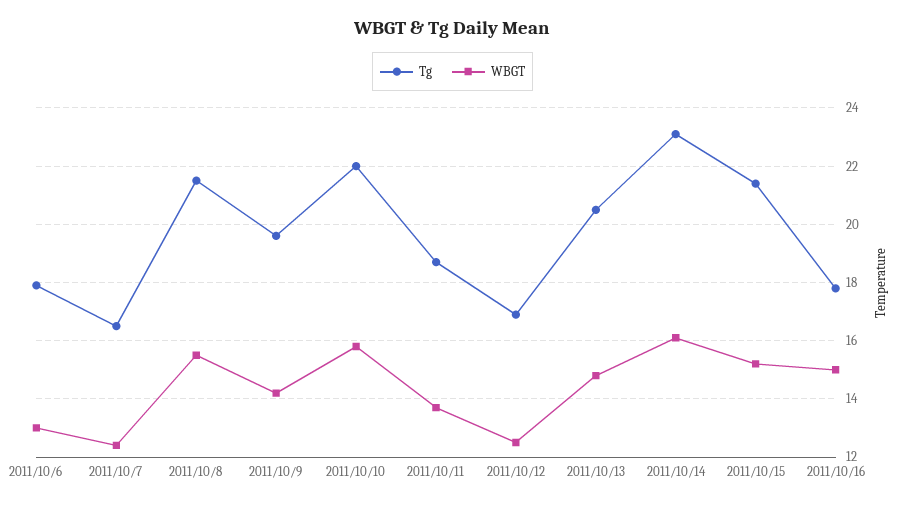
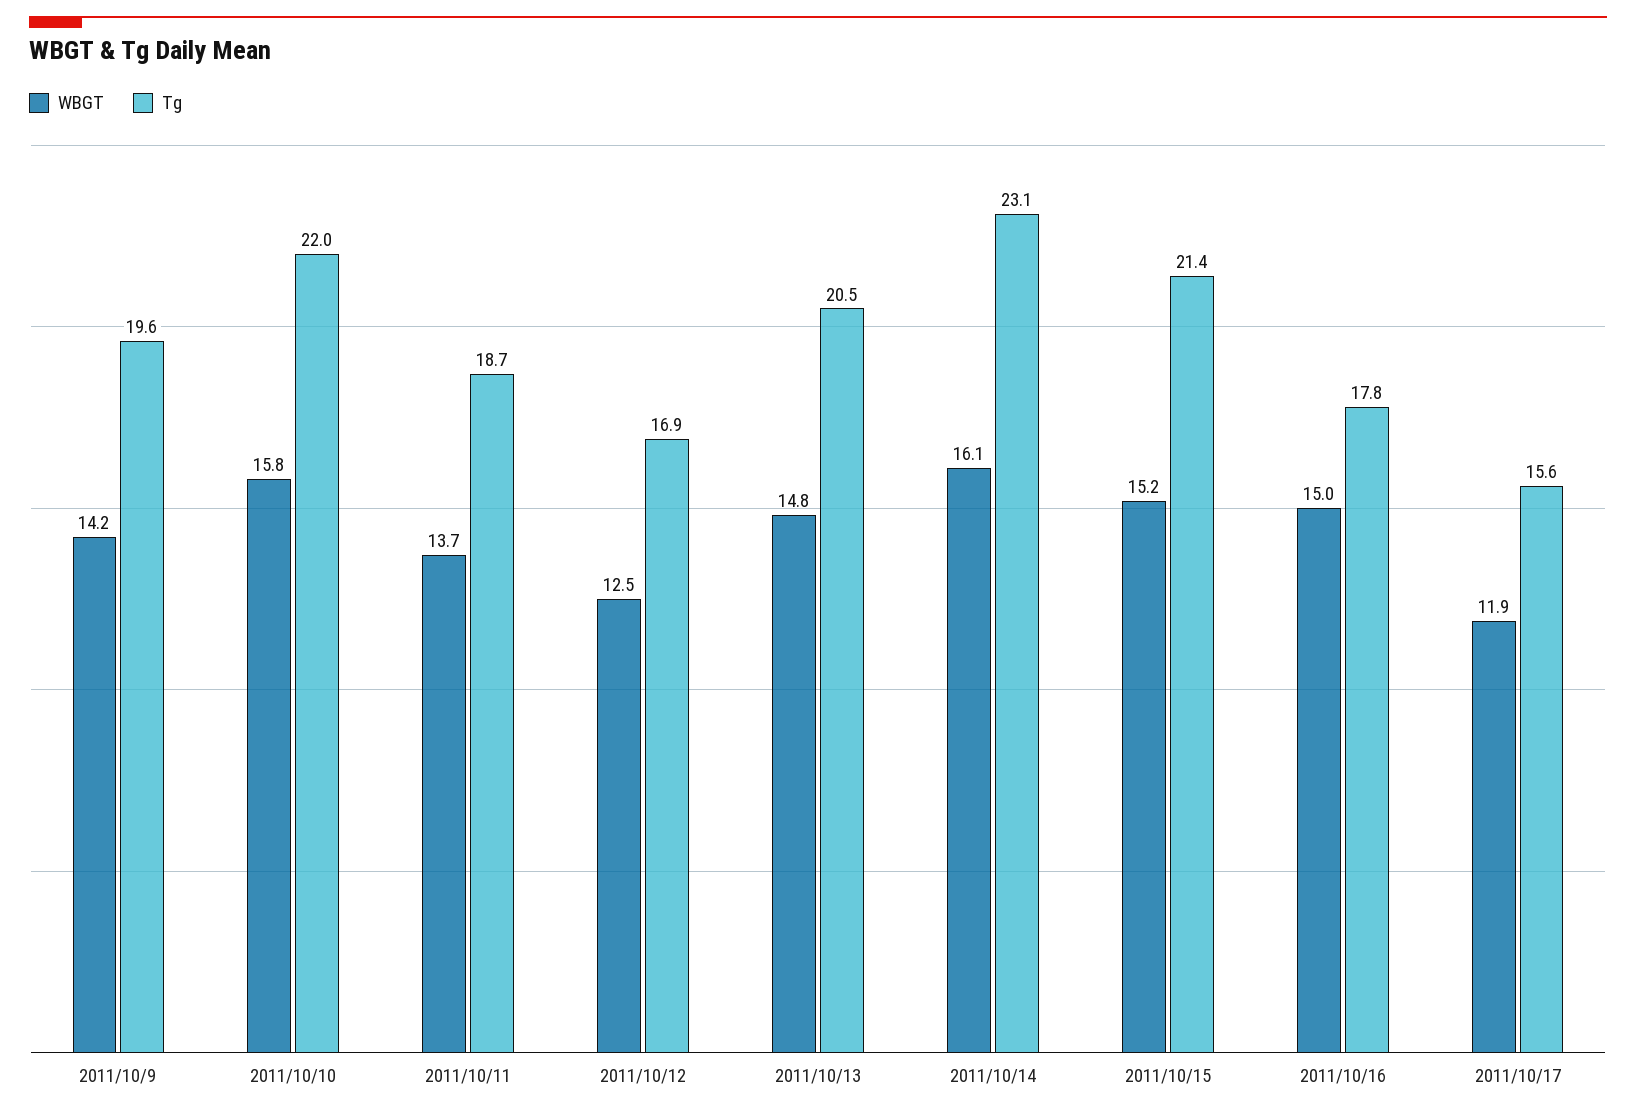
Tg, 2011/10/6: 18 -> none
WBGT, 2011/10/6: 13 -> none
Tg, 2011/10/7: 16.5 -> none
WBGT, 2011/10/7: 12.5 -> none
Tg, 2011/10/8: 21.5 -> none
WBGT, 2011/10/8: 15.5 -> none
WBGT, 2011/10/17: none -> 11.9
Tg, 2011/10/17: none -> 15.6

